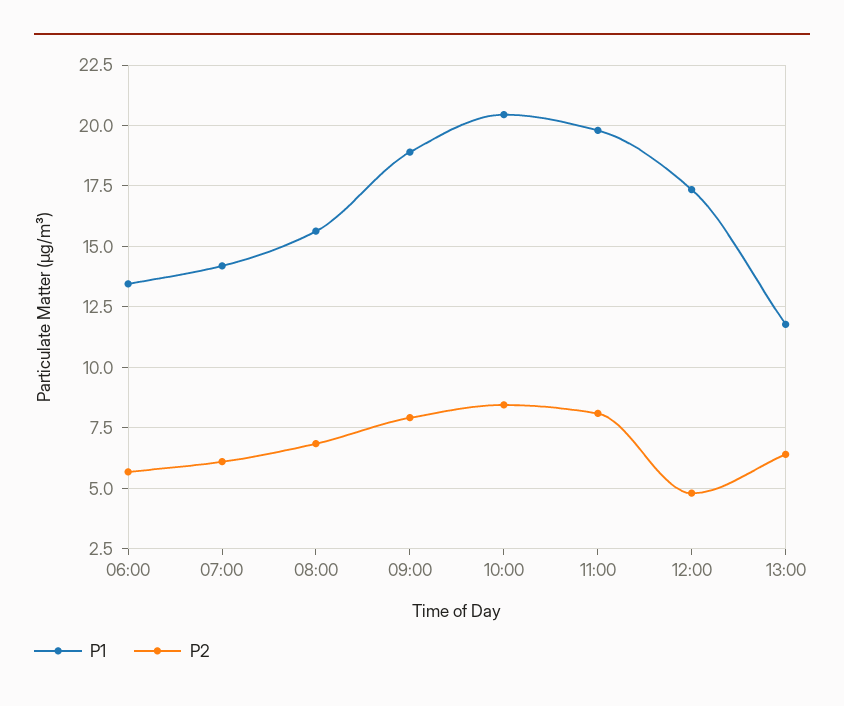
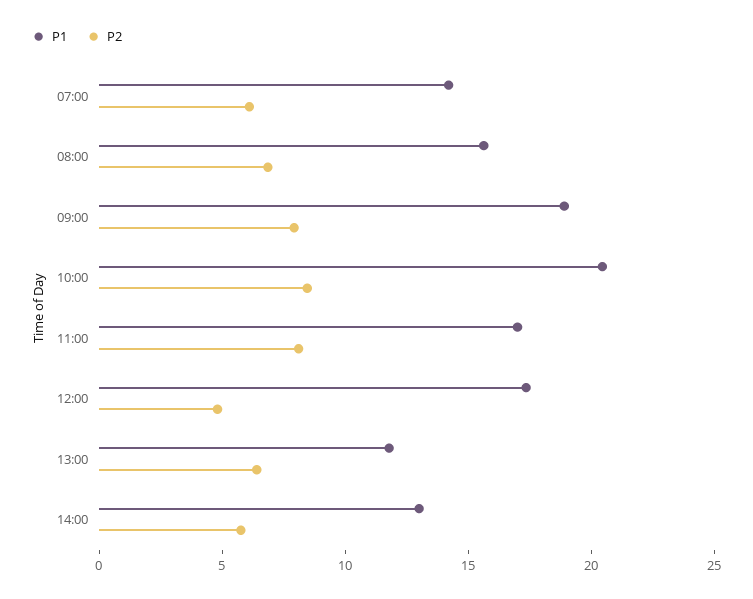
P1, 06:00: 13.5 -> none
P2, 06:00: 5.75 -> none
P1, 11:00: 19.75 -> 17
P1, 14:00: none -> 13
P2, 14:00: none -> 6

